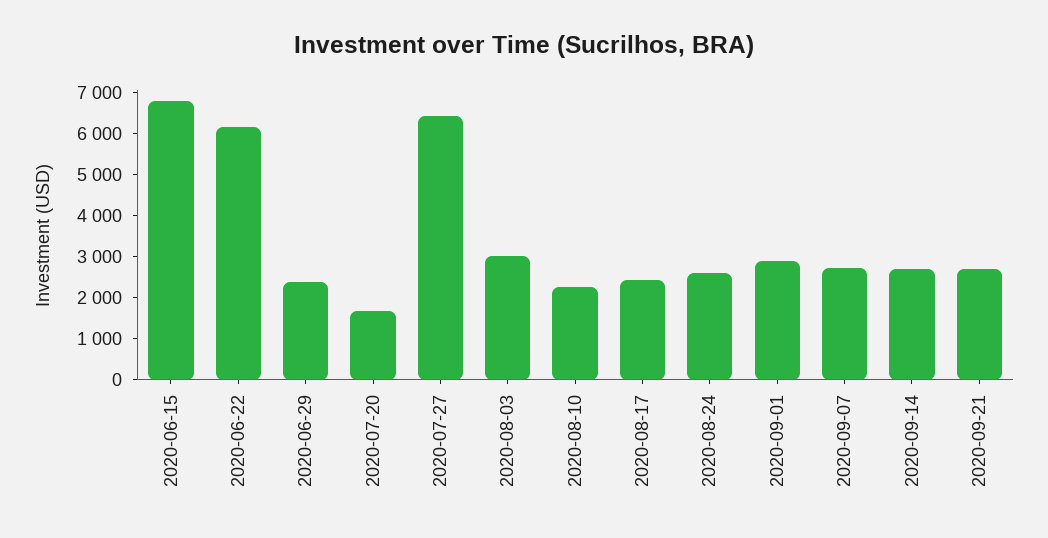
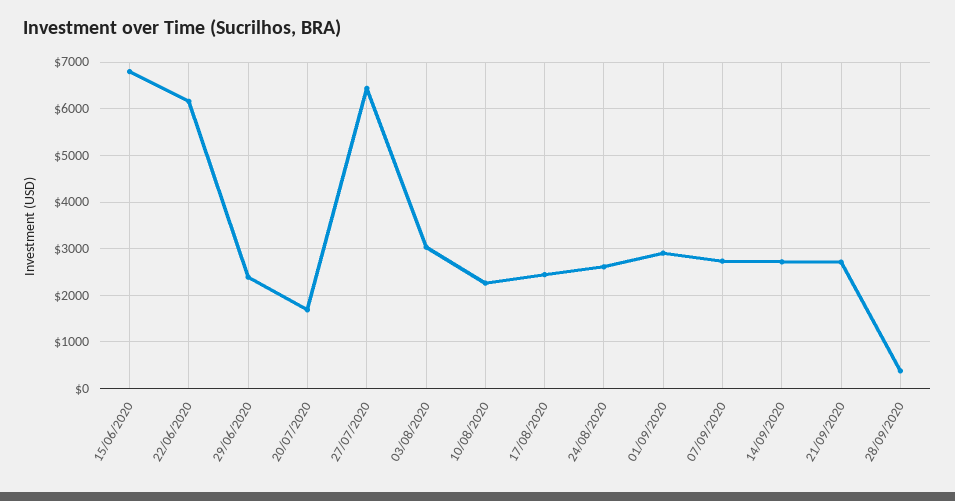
28/09/2020: none -> 400

